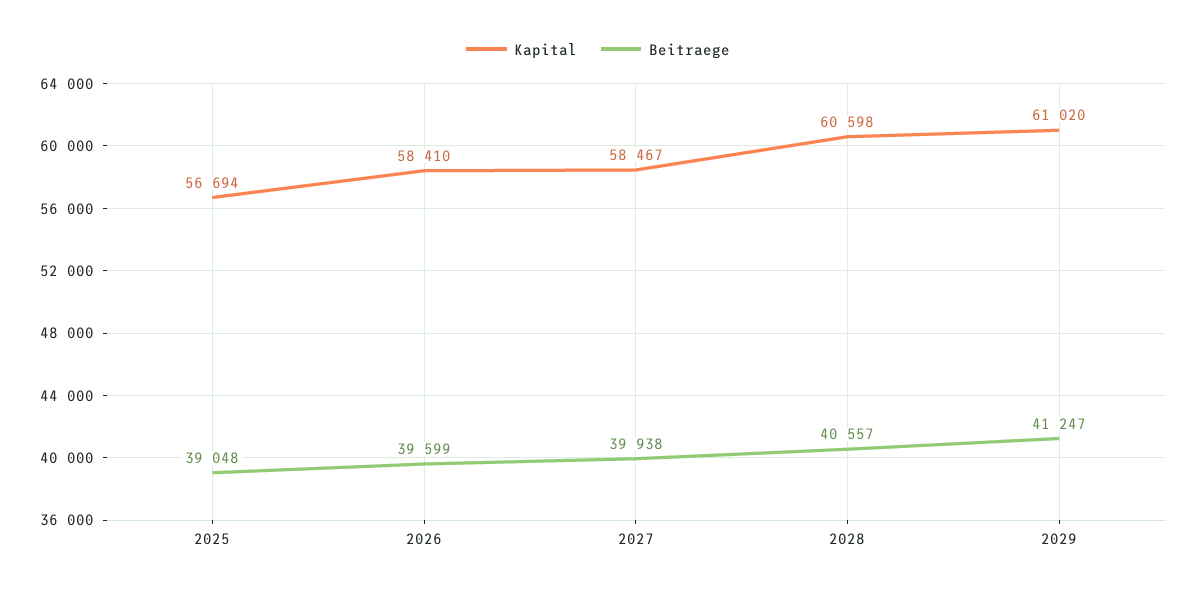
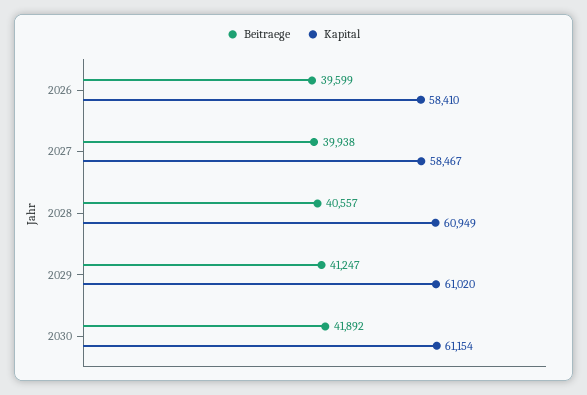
Kapital, 2025: 56694 -> none
Beitraege, 2025: 39048 -> none
Kapital, 2028: 60598 -> 60949
Beitraege, 2030: none -> 41892
Kapital, 2030: none -> 61154

